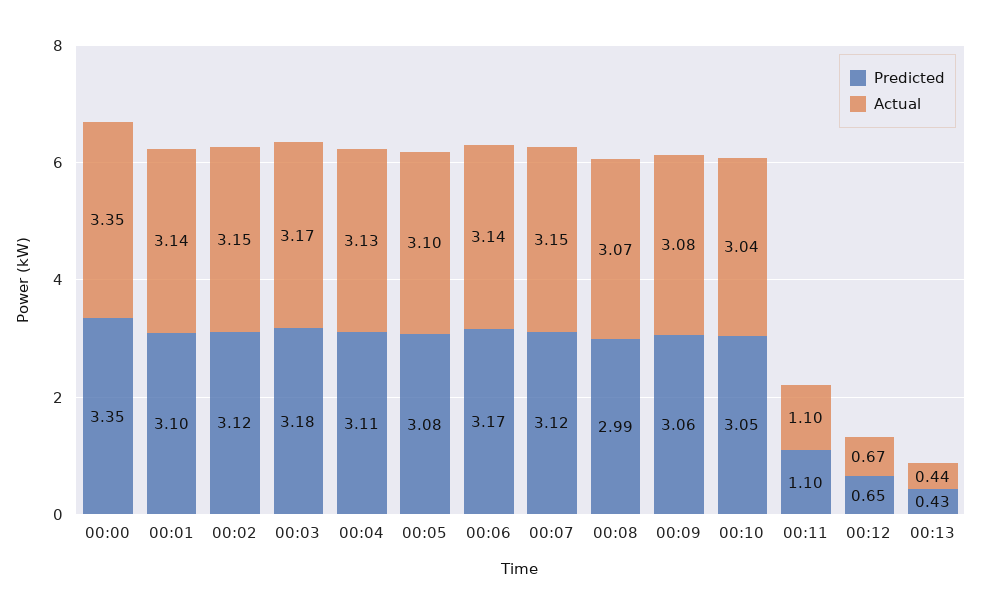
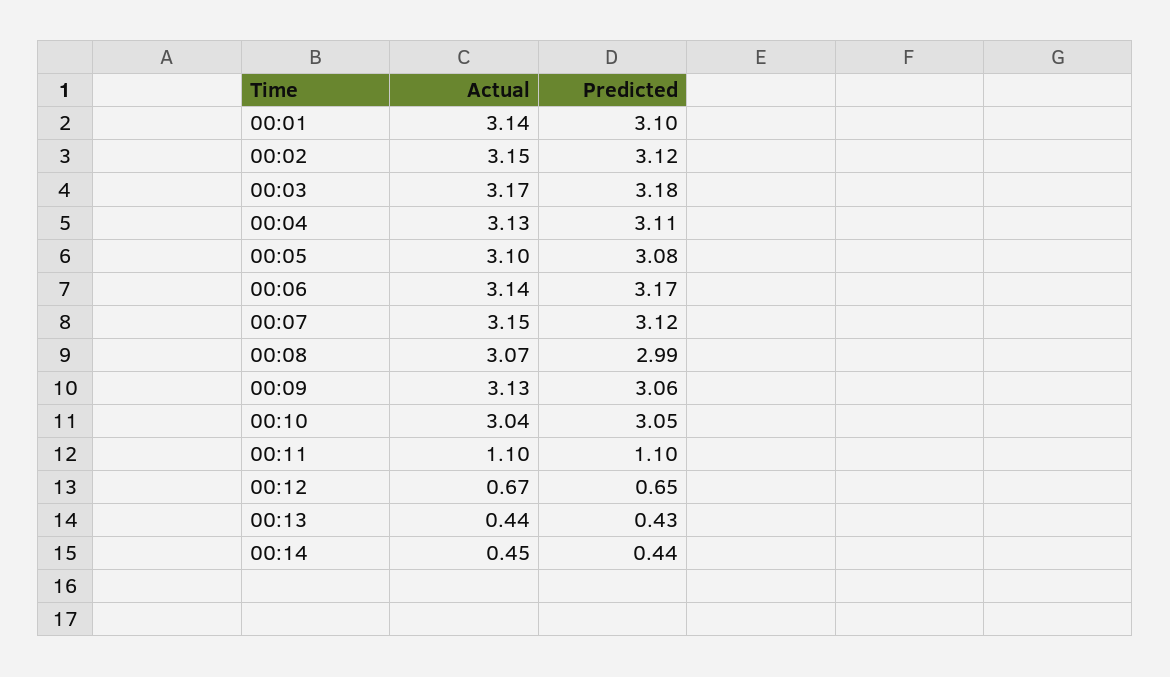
Predicted, 00:00: 3.35 -> none
Actual, 00:00: 3.35 -> none
Actual, 00:09: 3.08 -> 3.13
Actual, 00:14: none -> 0.45
Predicted, 00:14: none -> 0.44

